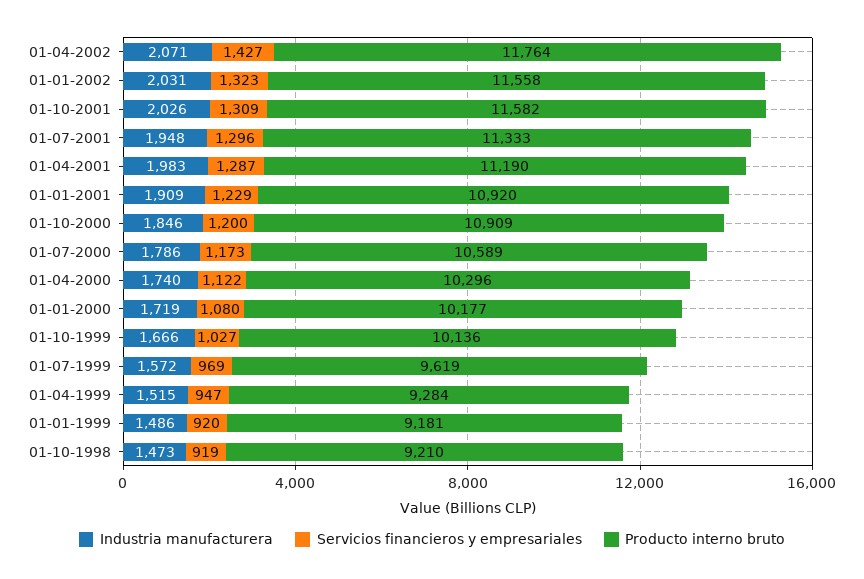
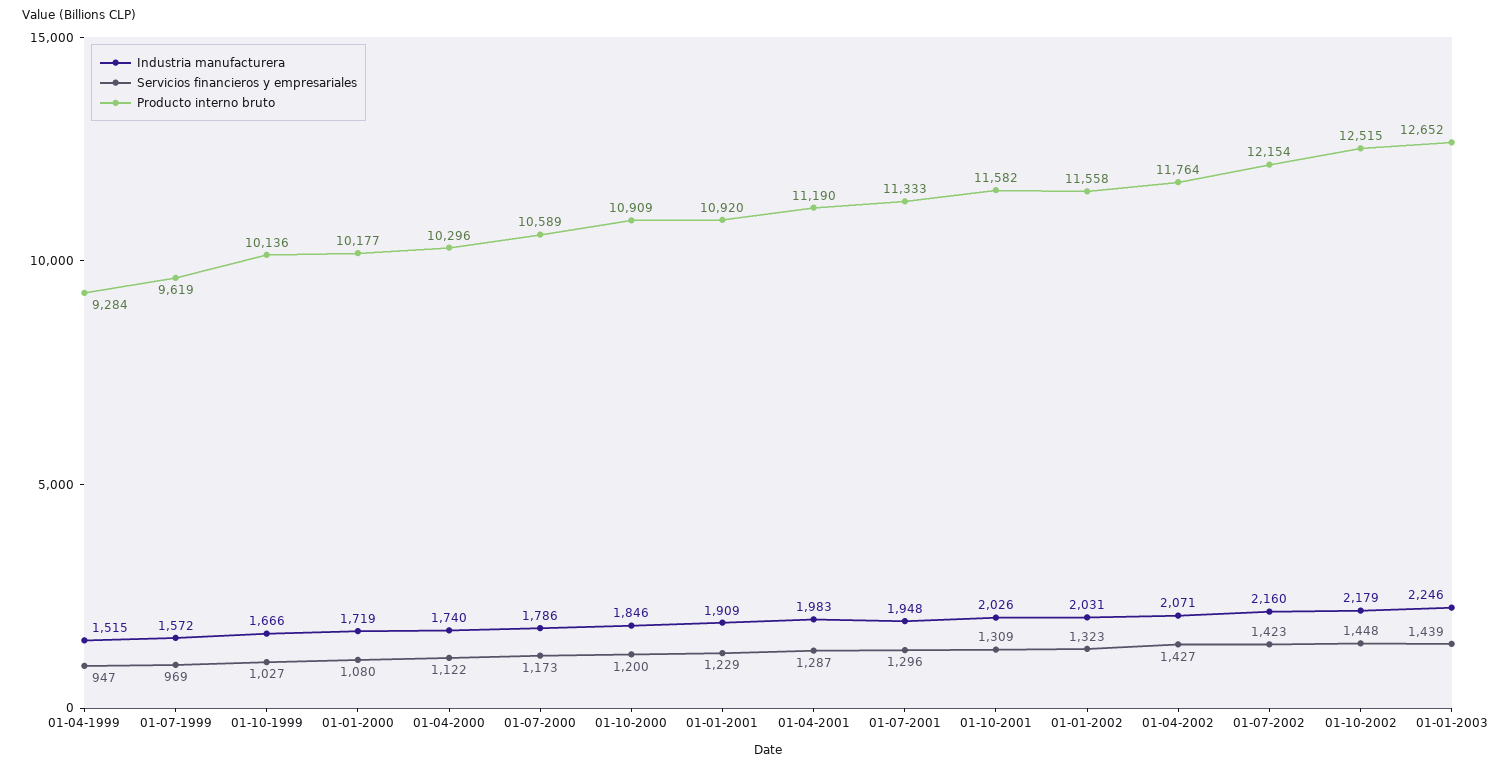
Industria manufacturera, 01-01-1999: 1486 -> none
Servicios financieros y empresariales, 01-01-1999: 920 -> none
Producto interno bruto, 01-01-1999: 9181 -> none
Industria manufacturera, 01-10-1998: 1473 -> none
Servicios financieros y empresariales, 01-10-1998: 919 -> none
Producto interno bruto, 01-10-1998: 9210 -> none
Industria manufacturera, 01-07-2002: none -> 2160
Servicios financieros y empresariales, 01-07-2002: none -> 1423
Producto interno bruto, 01-07-2002: none -> 12154
Industria manufacturera, 01-10-2002: none -> 2179
Servicios financieros y empresariales, 01-10-2002: none -> 1448
Producto interno bruto, 01-10-2002: none -> 12515
Industria manufacturera, 01-01-2003: none -> 2246
Servicios financieros y empresariales, 01-01-2003: none -> 1439
Producto interno bruto, 01-01-2003: none -> 12652

